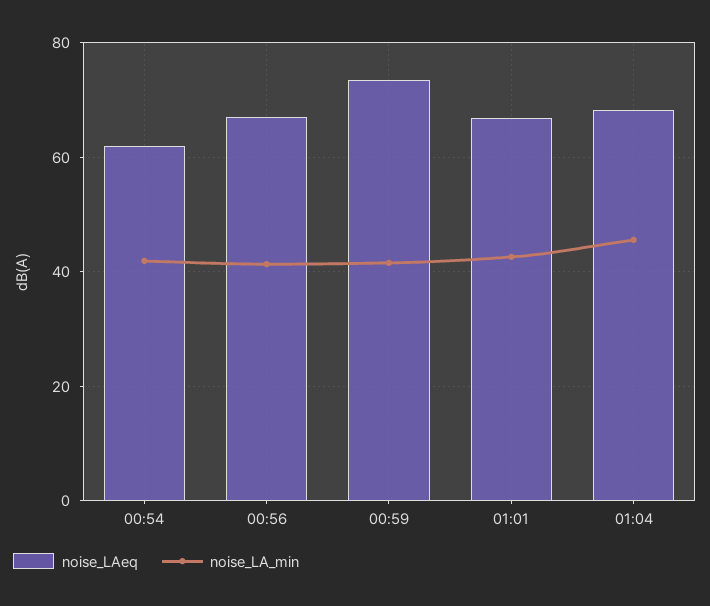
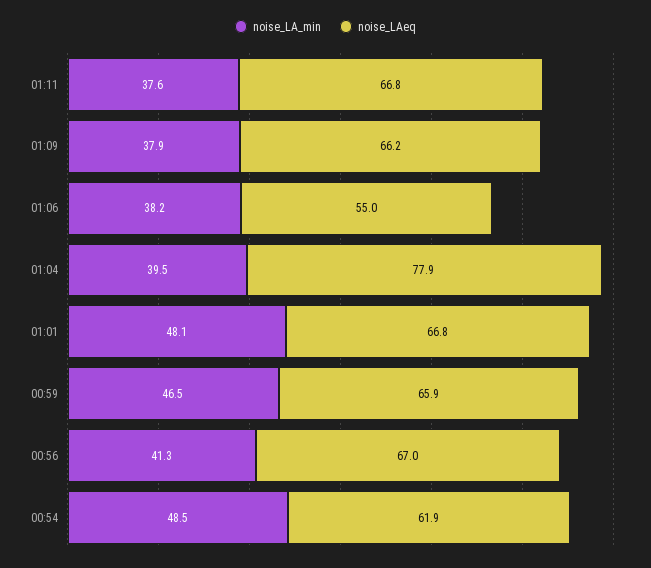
noise_LA_min, 00:54: 42 -> 48.5
noise_LAeq, 00:59: 74 -> 65.9
noise_LA_min, 00:59: 42 -> 46.5
noise_LA_min, 01:01: 42 -> 48.1
noise_LAeq, 01:04: 68 -> 77.9
noise_LA_min, 01:04: 46 -> 39.5
noise_LA_min, 01:11: none -> 37.6
noise_LAeq, 01:11: none -> 66.8
noise_LA_min, 01:09: none -> 37.9
noise_LAeq, 01:09: none -> 66.2
noise_LA_min, 01:06: none -> 38.2
noise_LAeq, 01:06: none -> 55

